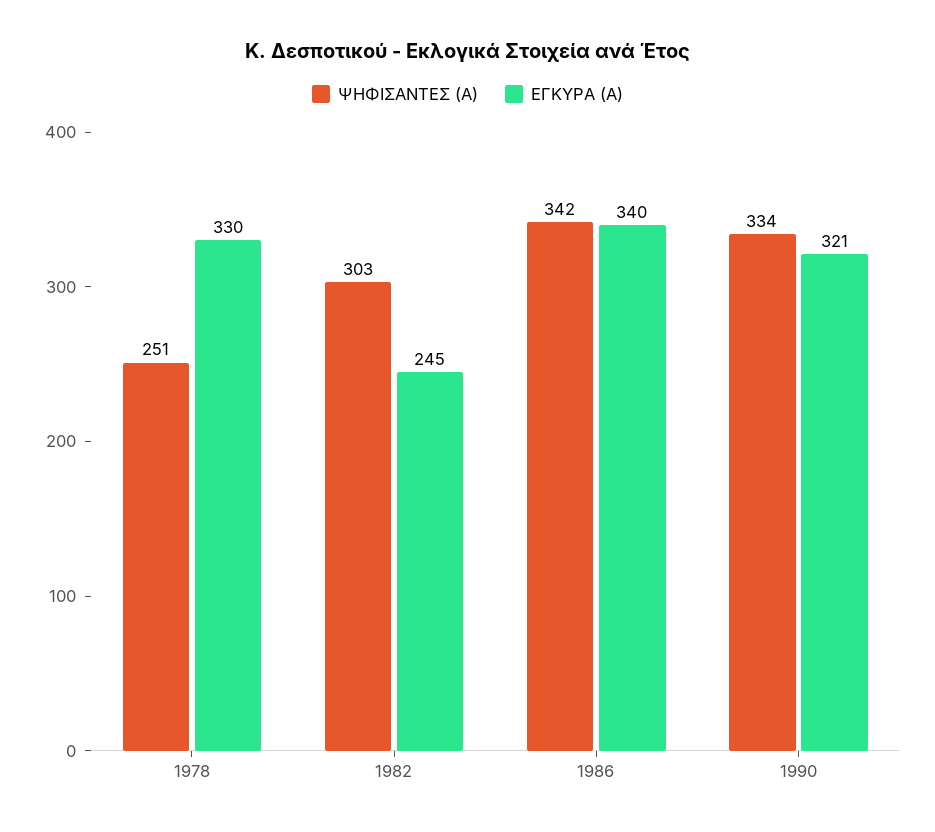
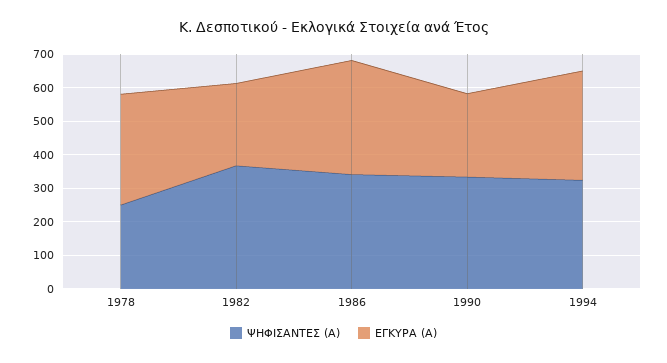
ΨΗΦΙΣΑΝΤΕΣ (Α), 1982: 303 -> 375
ΕΓΚΥΡΑ (Α), 1990: 321 -> 250
ΨΗΦΙΣΑΝΤΕΣ (Α), 1994: none -> 325
ΕΓΚΥΡΑ (Α), 1994: none -> 325

